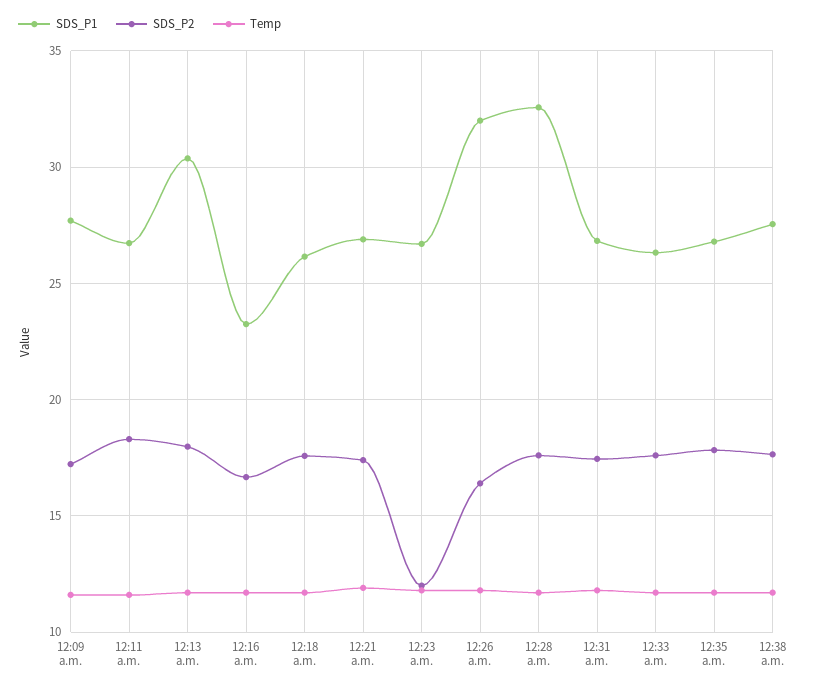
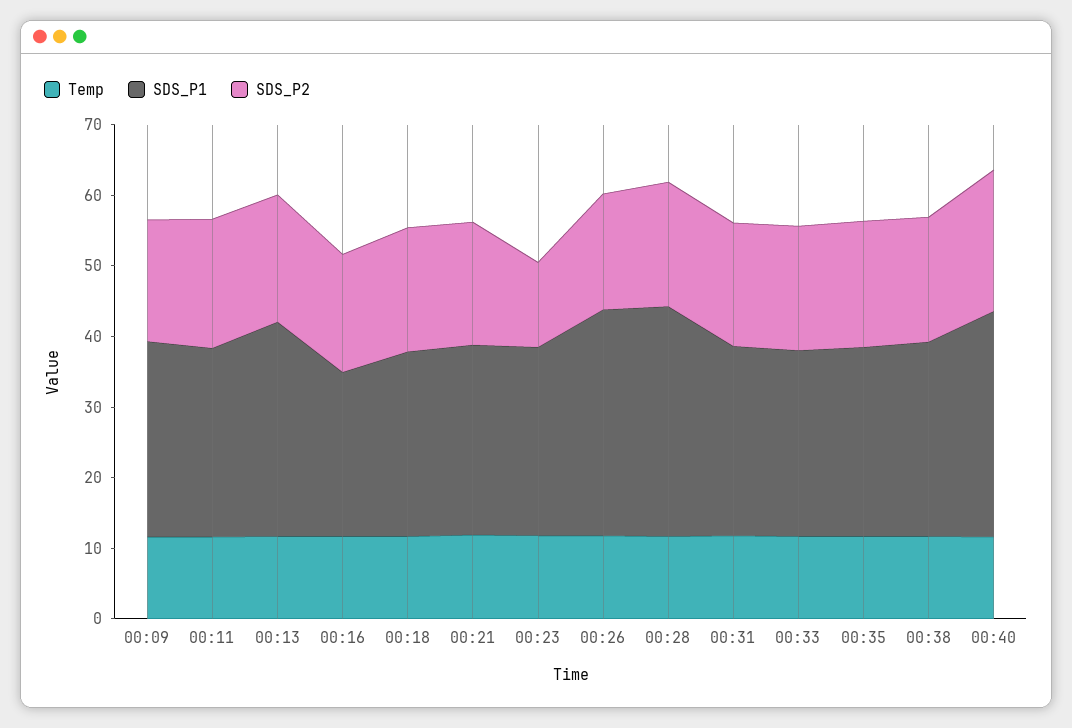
Temp, 00:40: none -> 12
SDS_P1, 00:40: none -> 32
SDS_P2, 00:40: none -> 20

